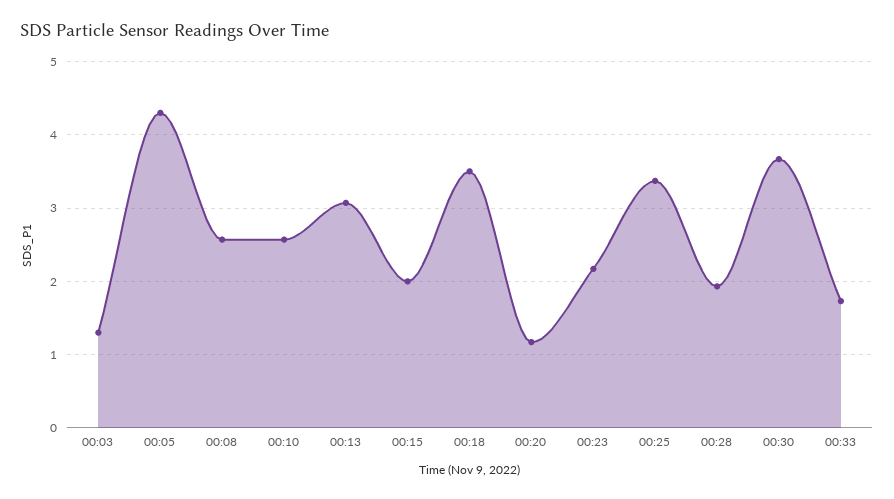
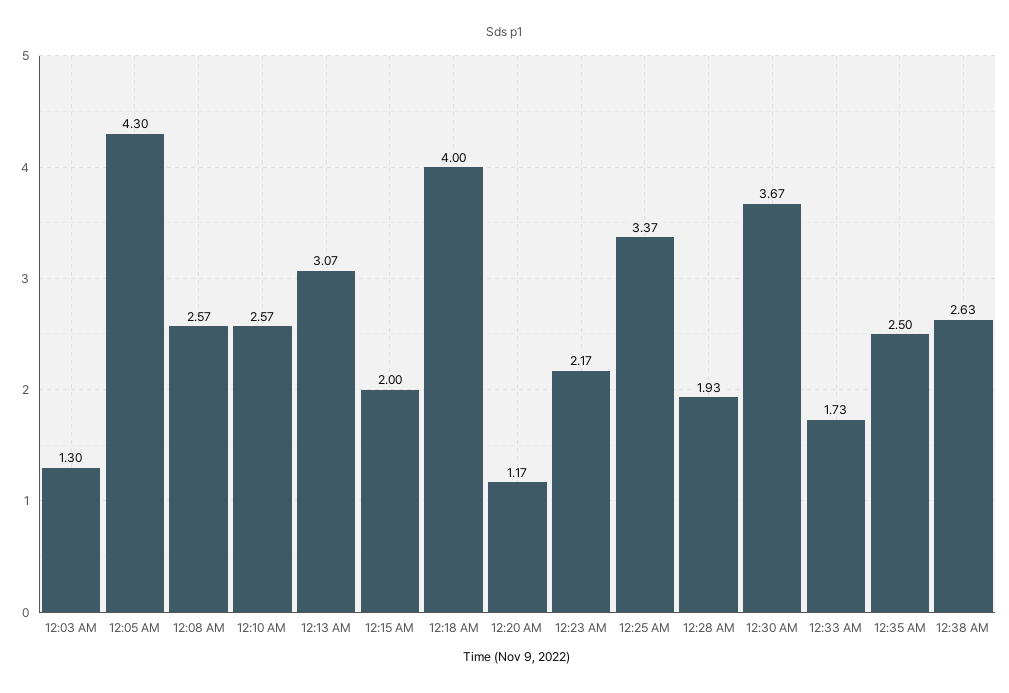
00:18: 3.5 -> 4
12:35 AM: none -> 2.5
12:38 AM: none -> 2.63

